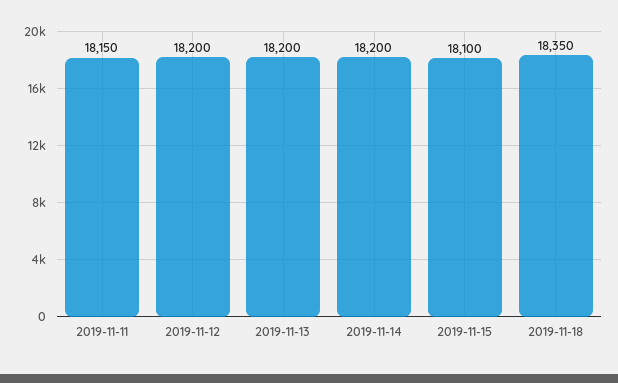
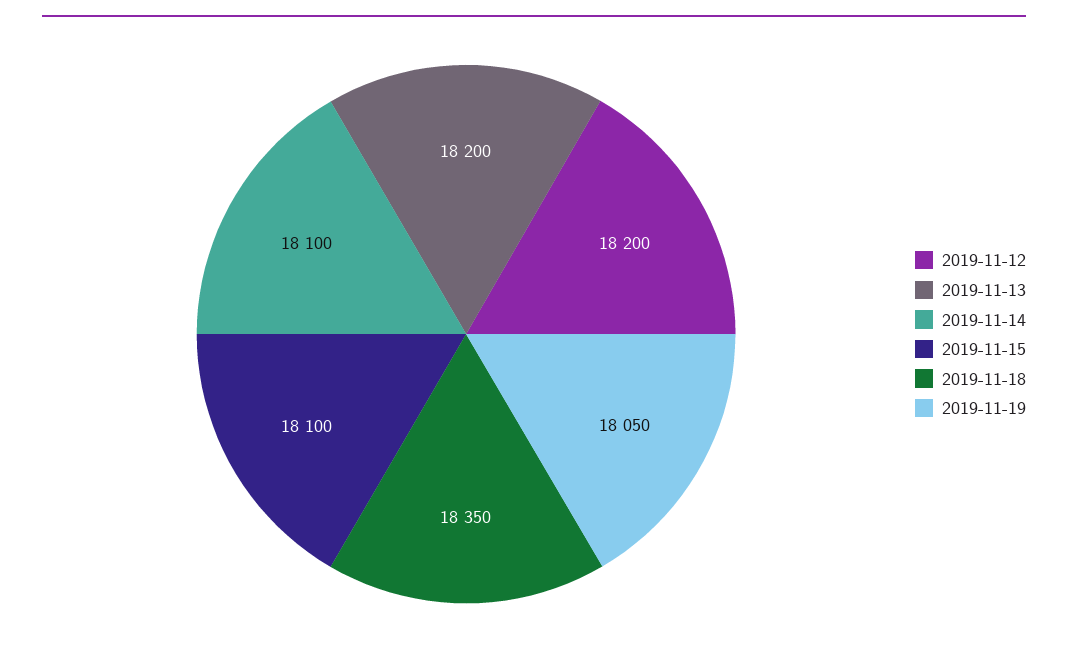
2019-11-11: 18150 -> none
2019-11-14: 18200 -> 18100
2019-11-19: none -> 18050

